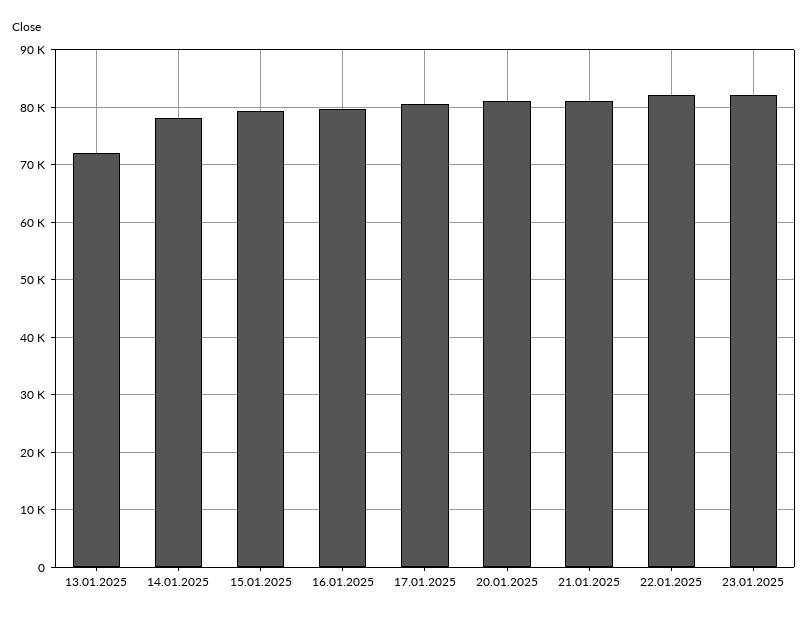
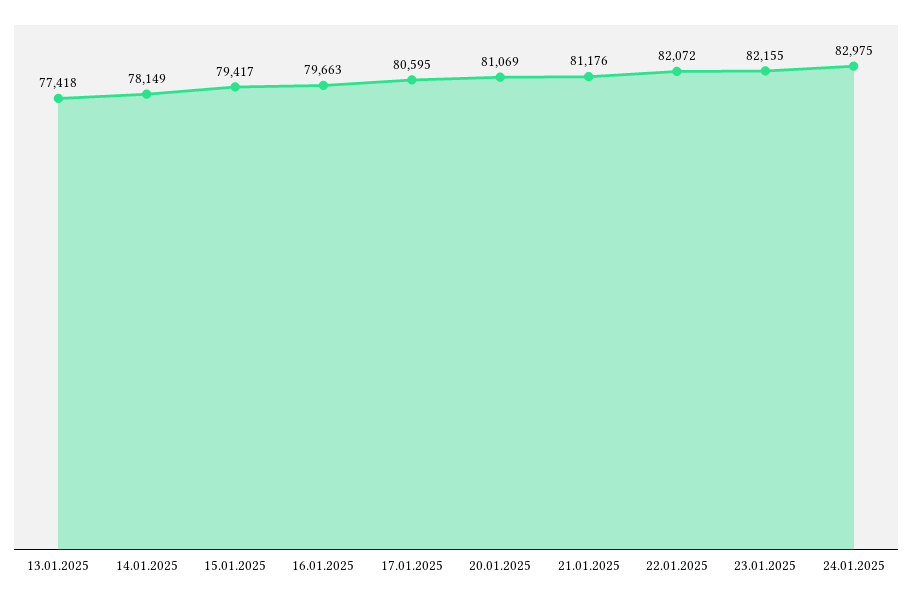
13.01.2025: 72000 -> 77418
24.01.2025: none -> 82975

